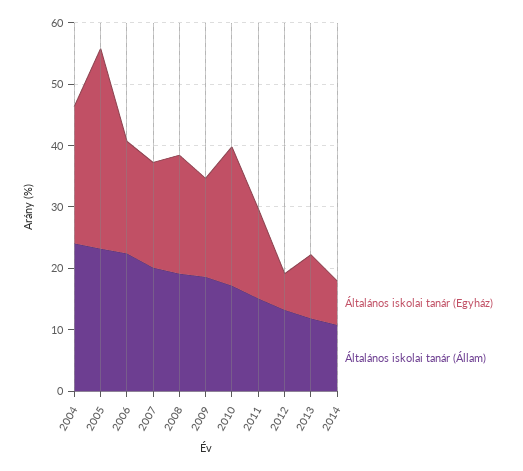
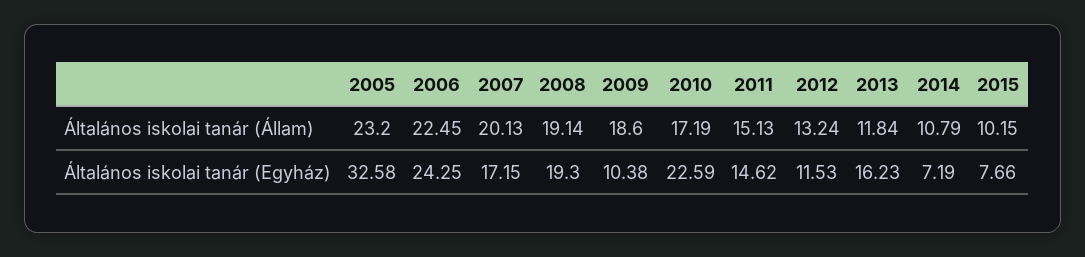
Általános iskolai tanár (Egyház), 2004: 22 -> none
Általános iskolai tanár (Állam), 2004: 24 -> none
Általános iskolai tanár (Egyház), 2006: 18 -> 24.25
Általános iskolai tanár (Egyház), 2009: 16 -> 10.38
Általános iskolai tanár (Egyház), 2012: 6 -> 11.53
Általános iskolai tanár (Egyház), 2013: 10 -> 16.23
Általános iskolai tanár (Állam), 2015: none -> 10.15
Általános iskolai tanár (Egyház), 2015: none -> 7.66

